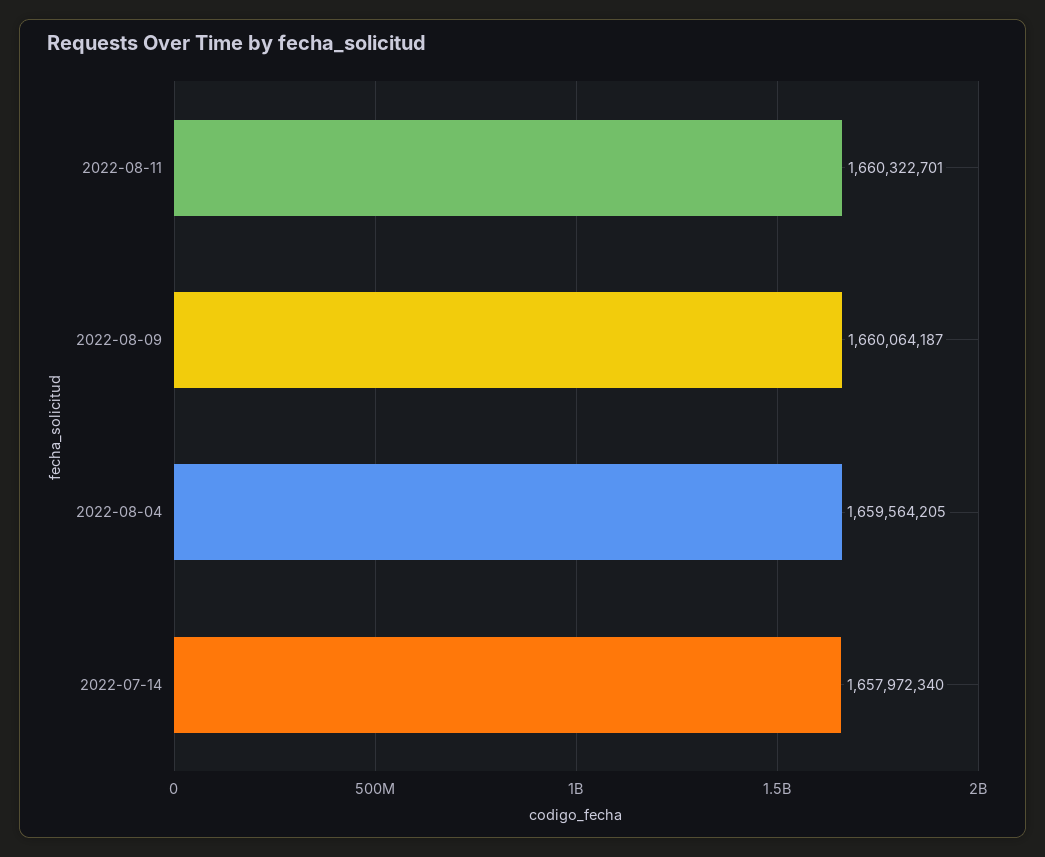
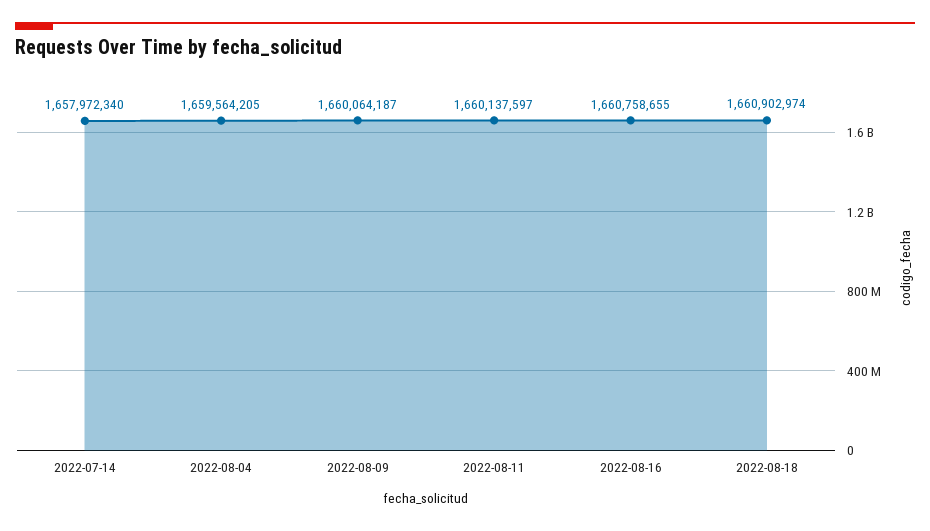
2022-08-11: 1660322701 -> 1660137597
2022-08-16: none -> 1660758655
2022-08-18: none -> 1660902974

